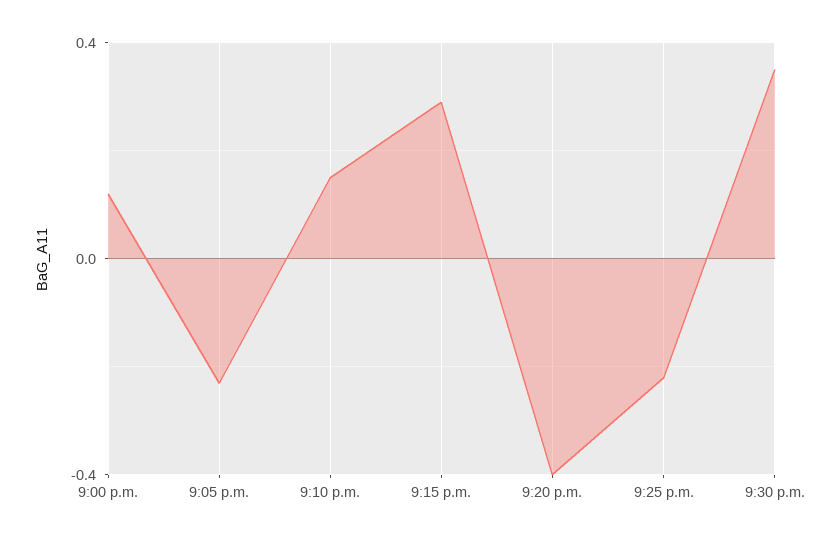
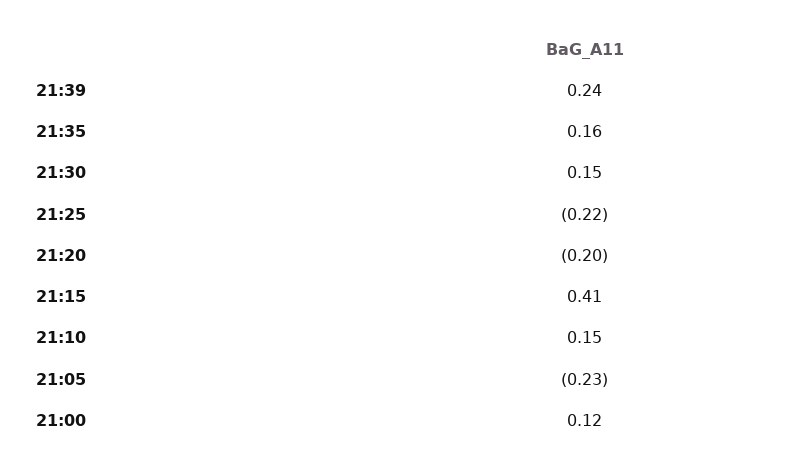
9:15 p.m.: 0.3 -> 0.41
9:20 p.m.: -0.4 -> -0.2
9:30 p.m.: 0.35 -> 0.15
21:39: none -> 0.24
21:35: none -> 0.16

